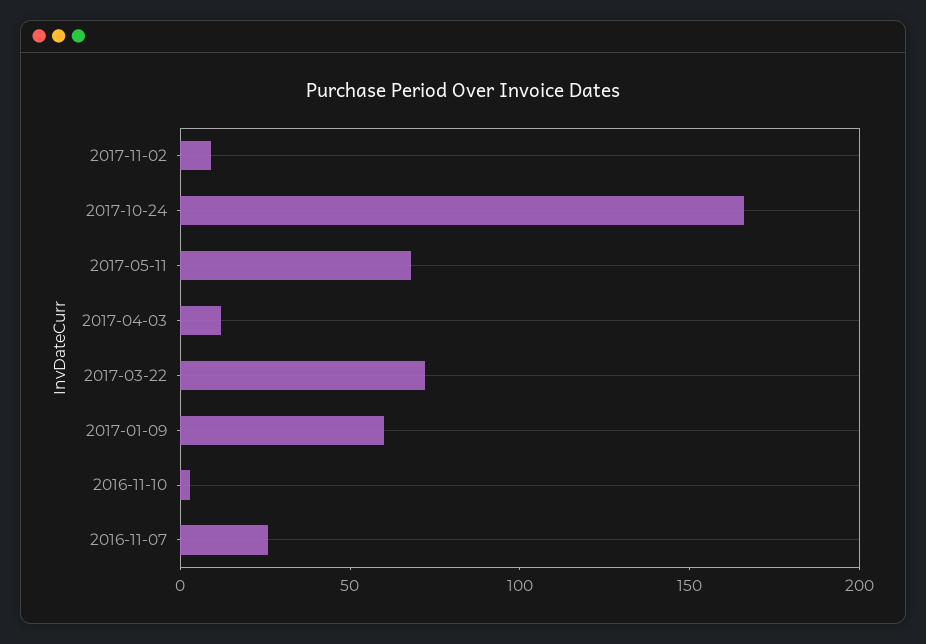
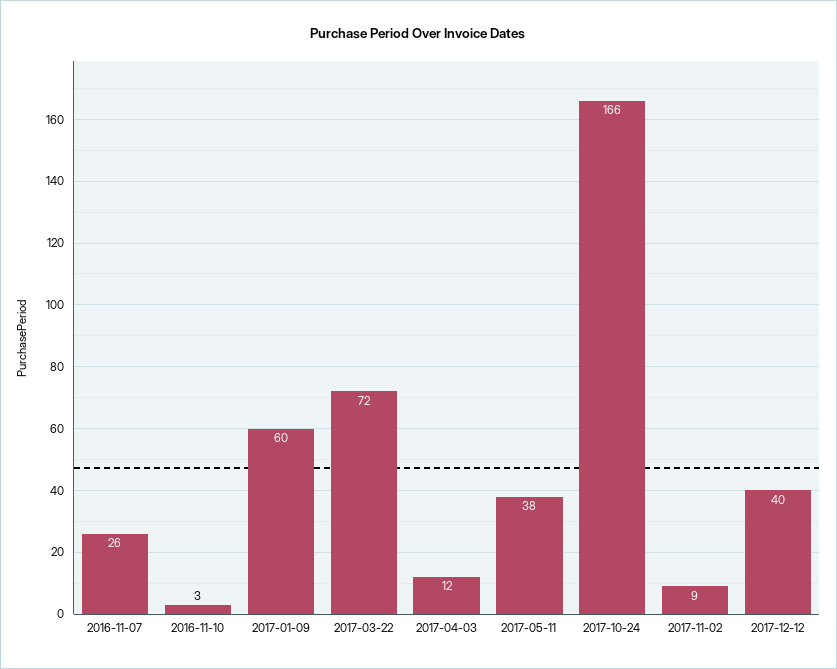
2017-05-11: 70 -> 38
2017-12-12: none -> 40

